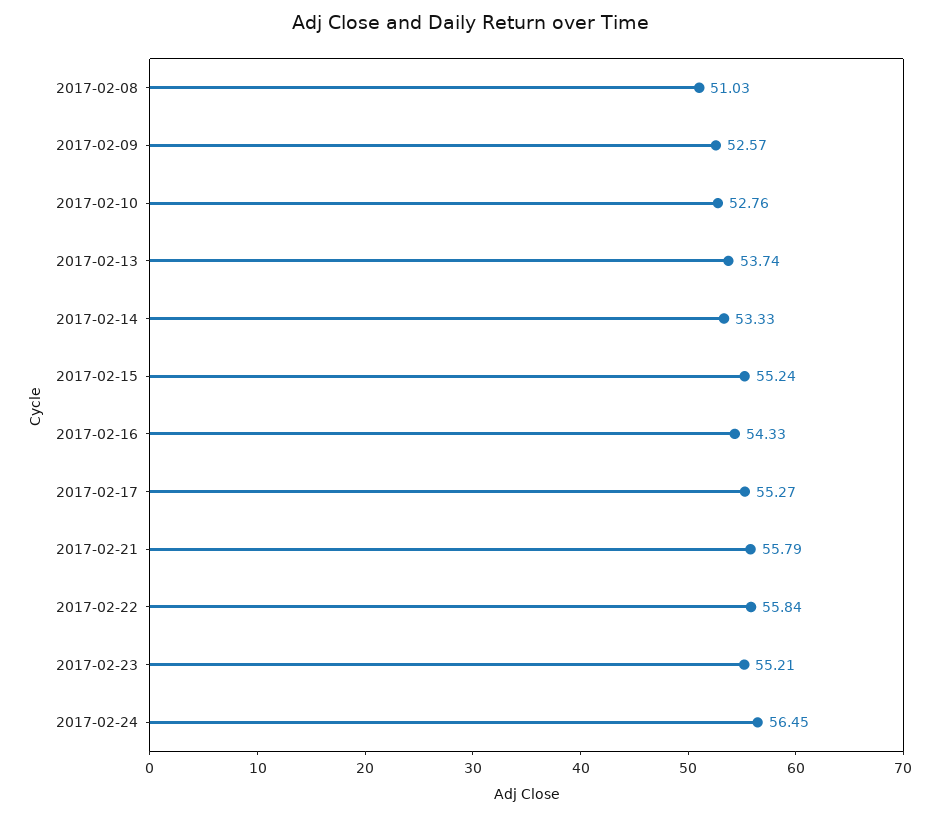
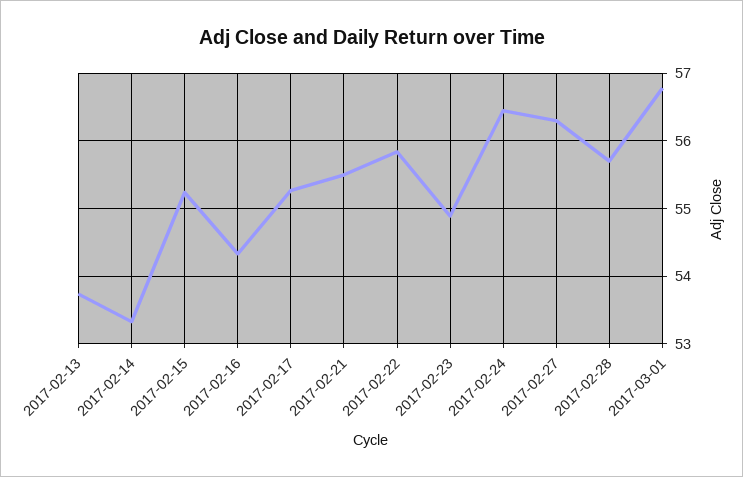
2017-02-08: 51.03 -> none
2017-02-09: 52.57 -> none
2017-02-10: 52.76 -> none
2017-02-21: 55.79 -> 55.5
2017-02-23: 55.21 -> 54.9
2017-02-27: none -> 56.3
2017-02-28: none -> 55.7
2017-03-01: none -> 56.8

